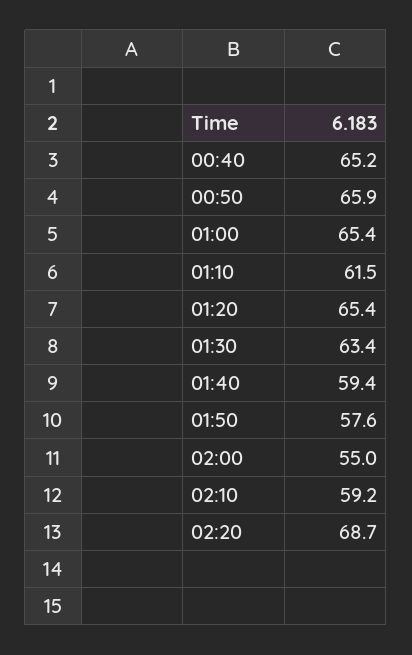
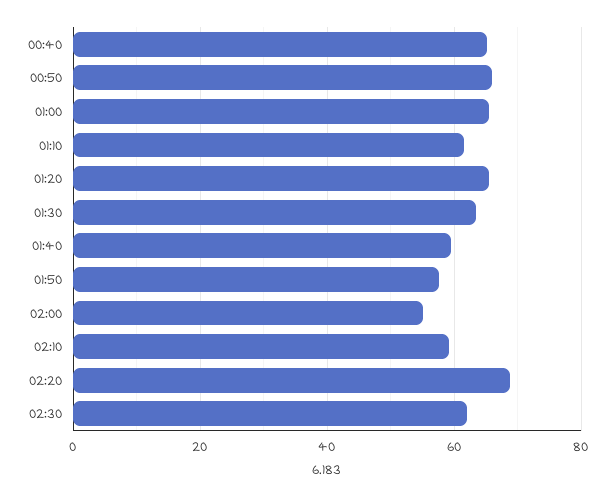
02:30: none -> 62

